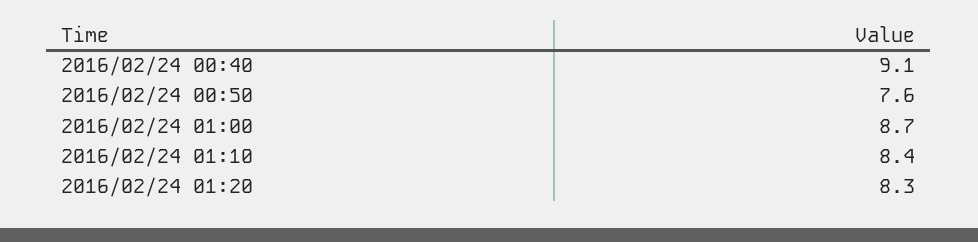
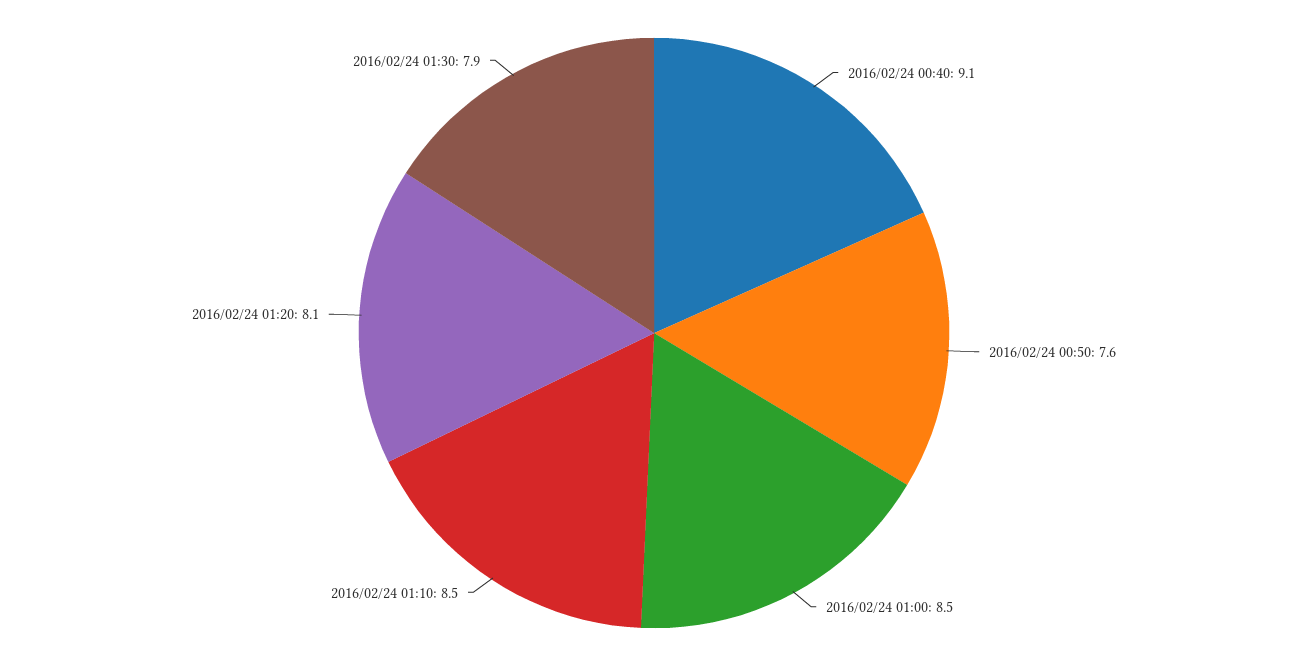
2016/02/24 01:00: 8.7 -> 8.5
2016/02/24 01:10: 8.4 -> 8.5
2016/02/24 01:20: 8.3 -> 8.1
2016/02/24 01:30: none -> 7.9

